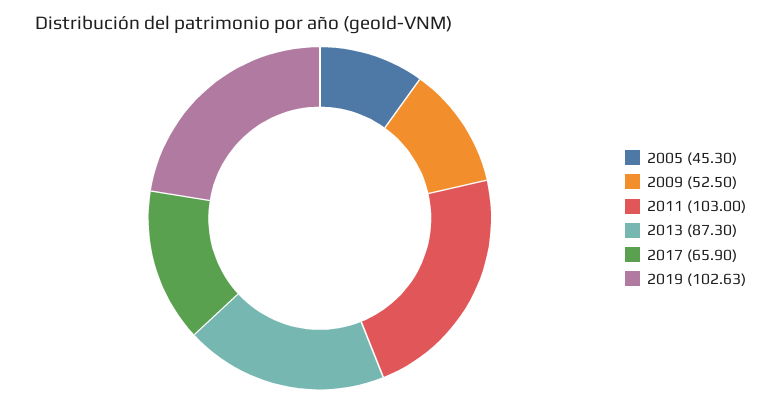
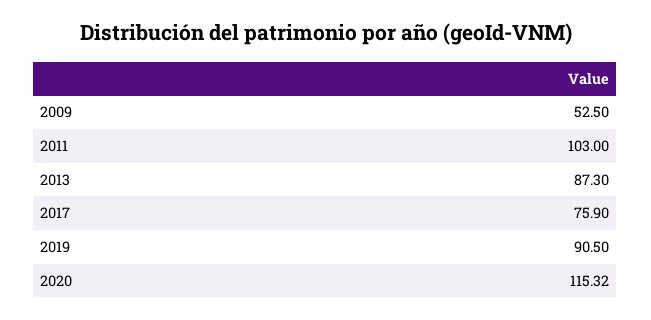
2005: 45.3 -> none
2017: 65.9 -> 75.9
2019: 102.63 -> 90.5
2020: none -> 115.32

